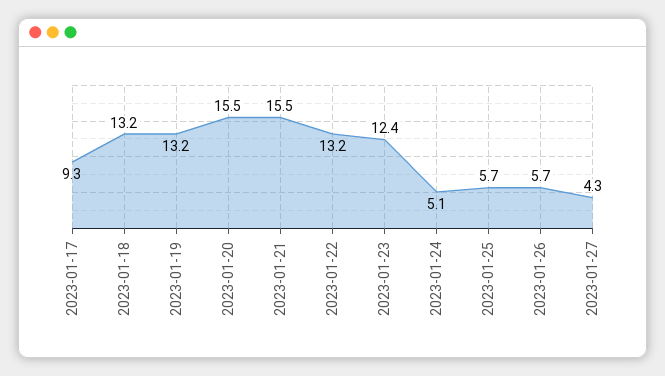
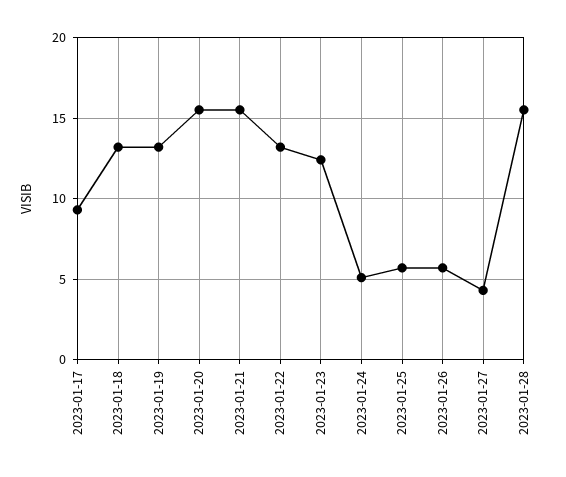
2023-01-28: none -> 15.5

